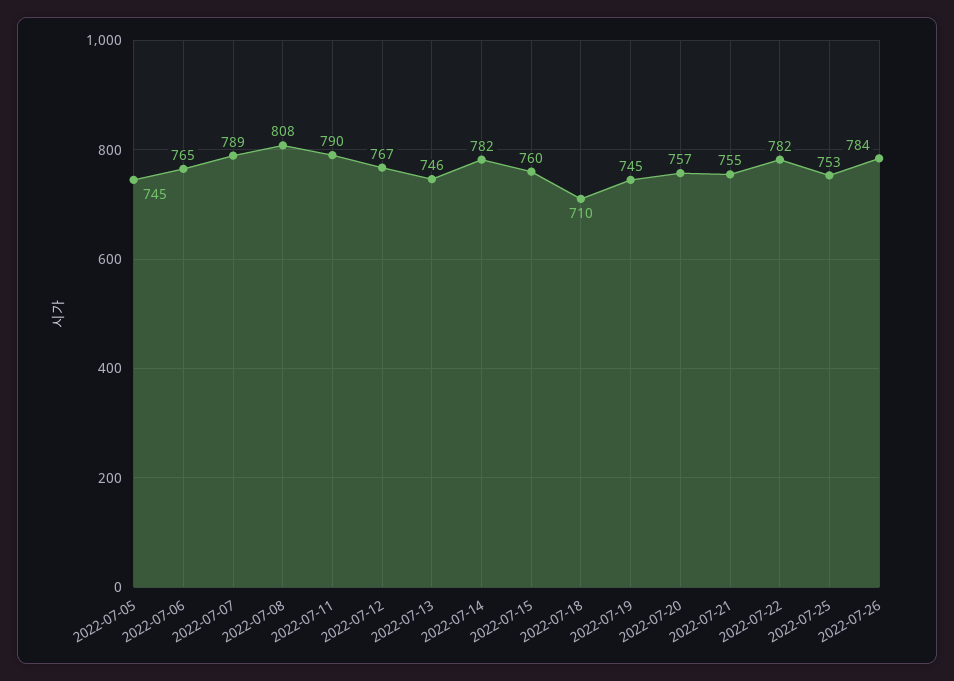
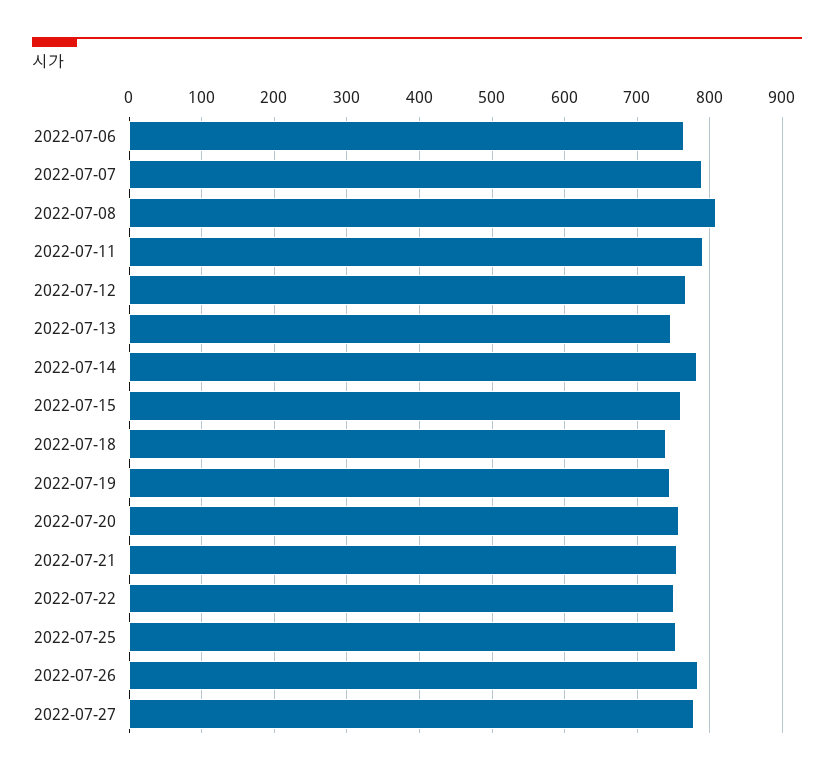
2022-07-05: 745 -> none
2022-07-18: 710 -> 740
2022-07-22: 782 -> 750
2022-07-27: none -> 780

